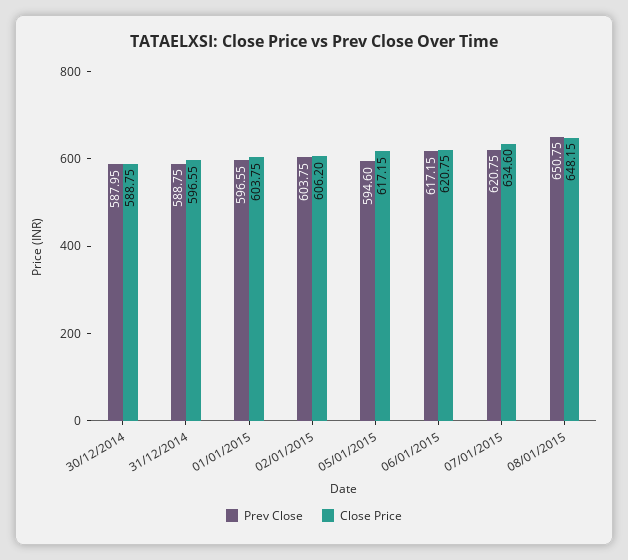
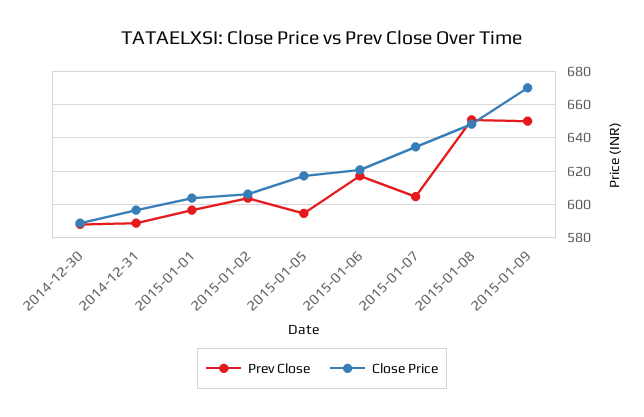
Prev Close, 07/01/2015: 620.75 -> 605
Prev Close, 2015-01-09: none -> 650
Close Price, 2015-01-09: none -> 670

